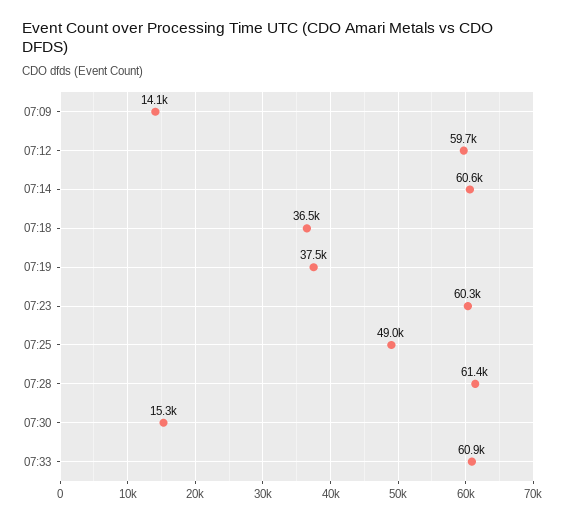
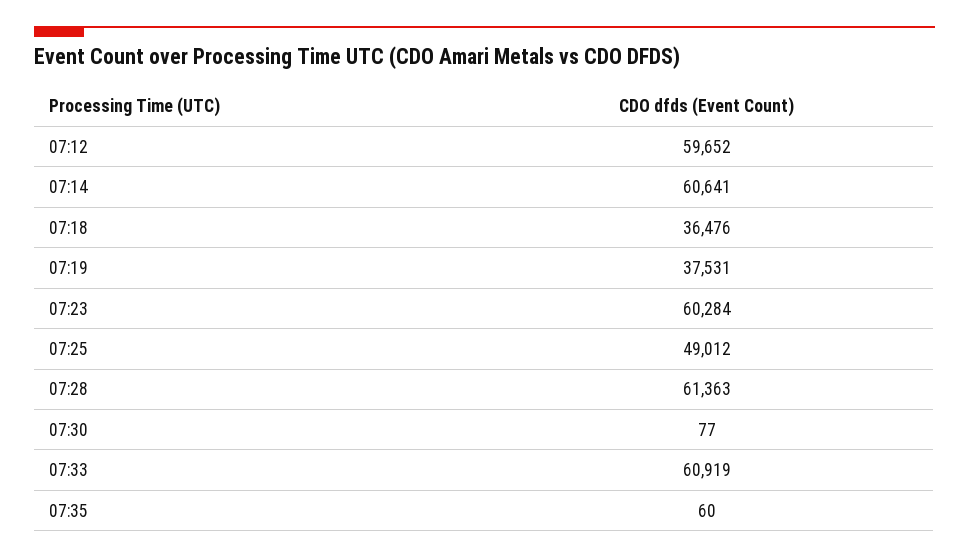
07:09: 14100 -> none
07:30: 15300 -> 77
07:35: none -> 60

